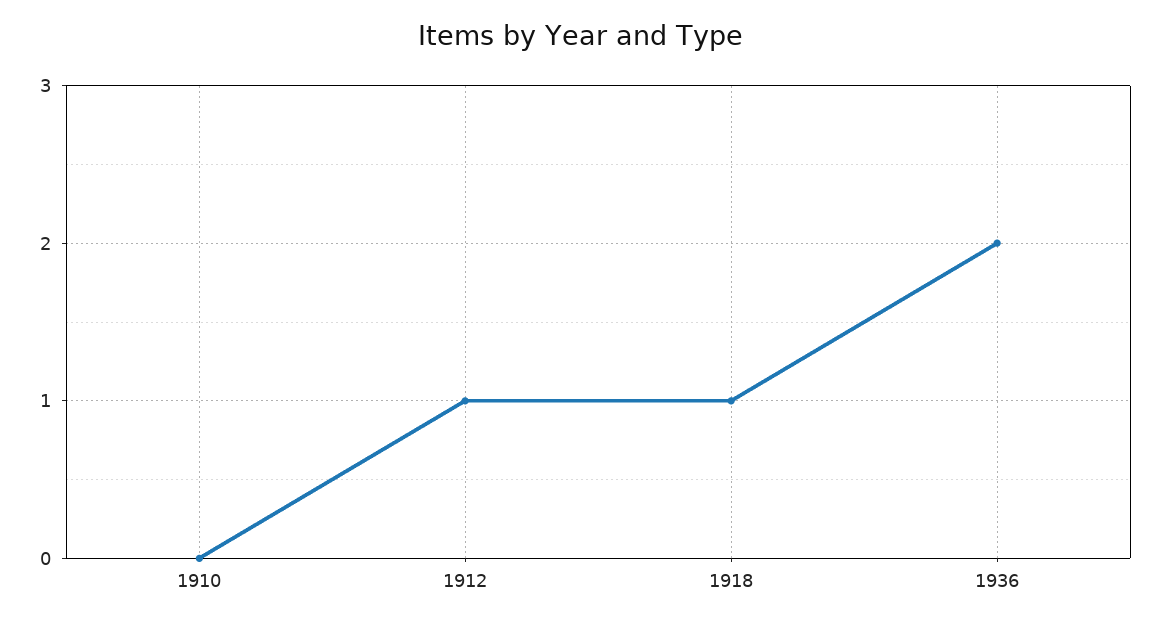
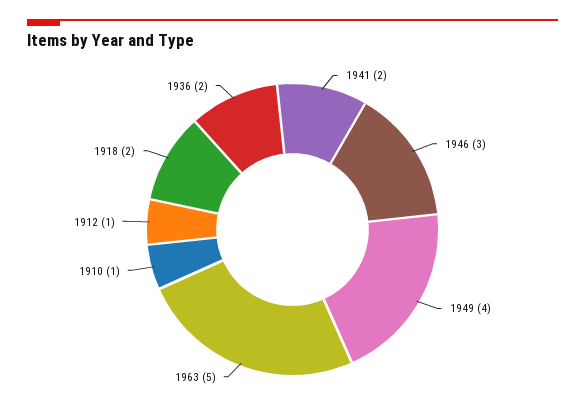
1910: 0 -> 1
1918: 1 -> 2
1941: none -> 2
1946: none -> 3
1949: none -> 4
1963: none -> 5

